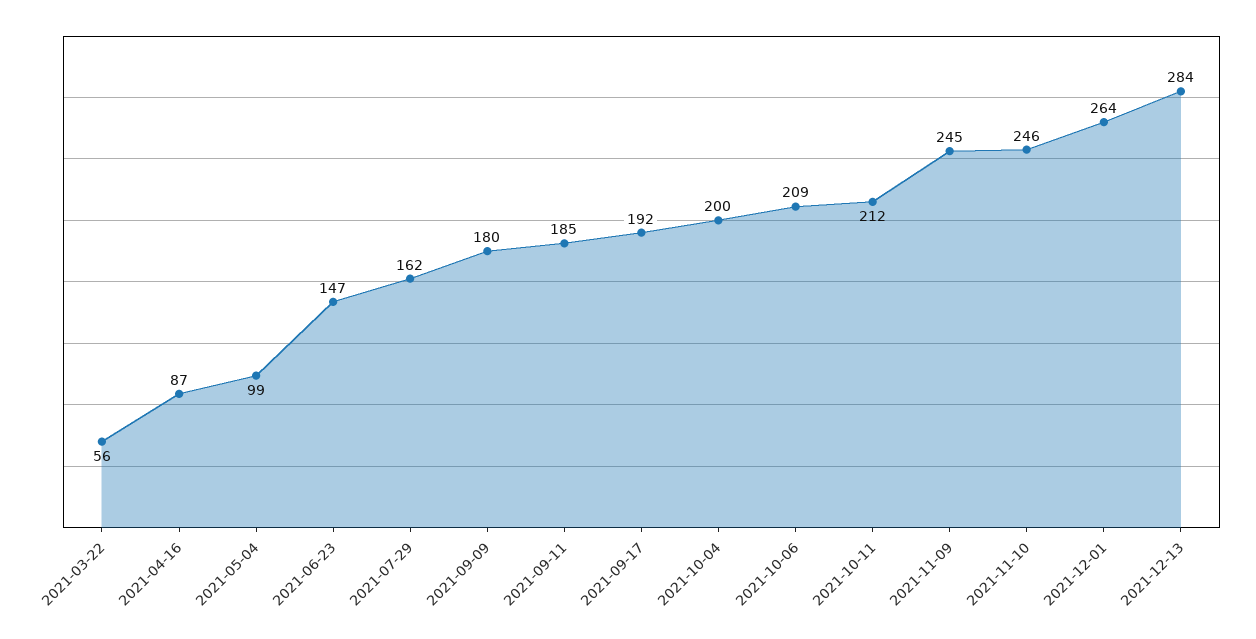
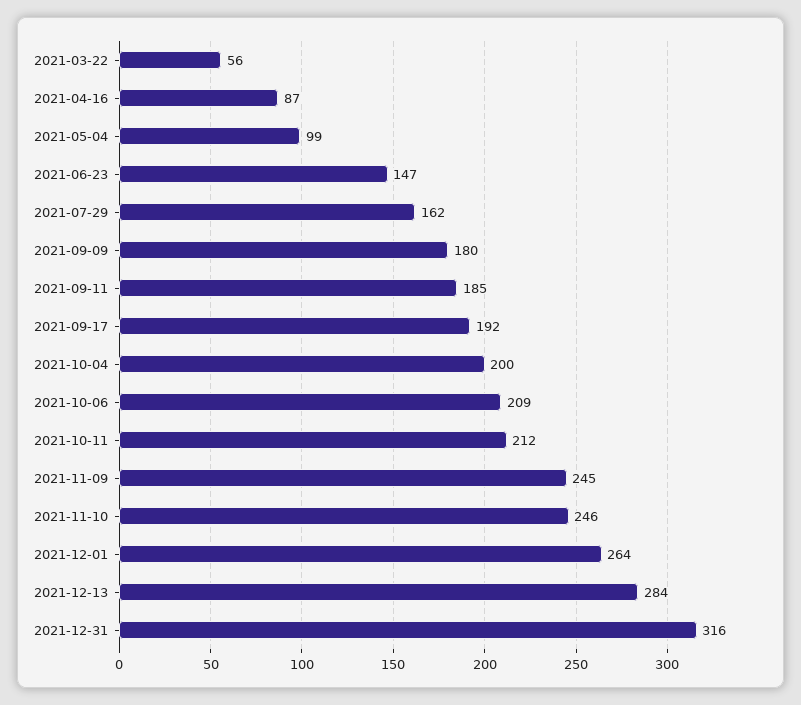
2021-12-31: none -> 316

